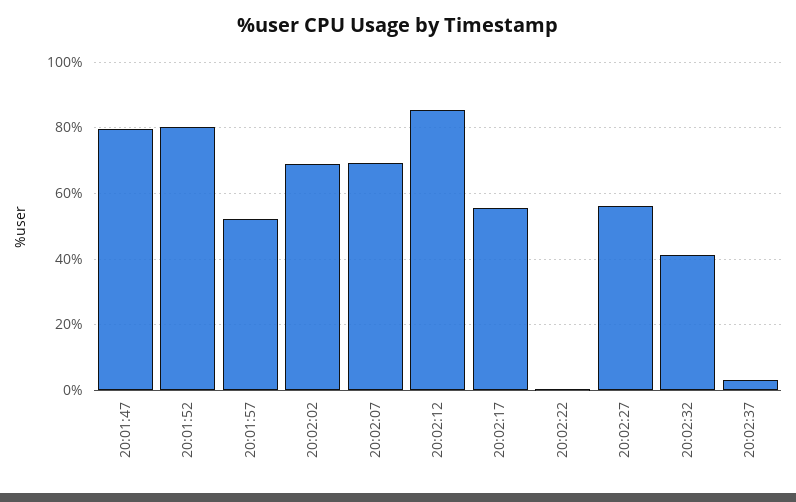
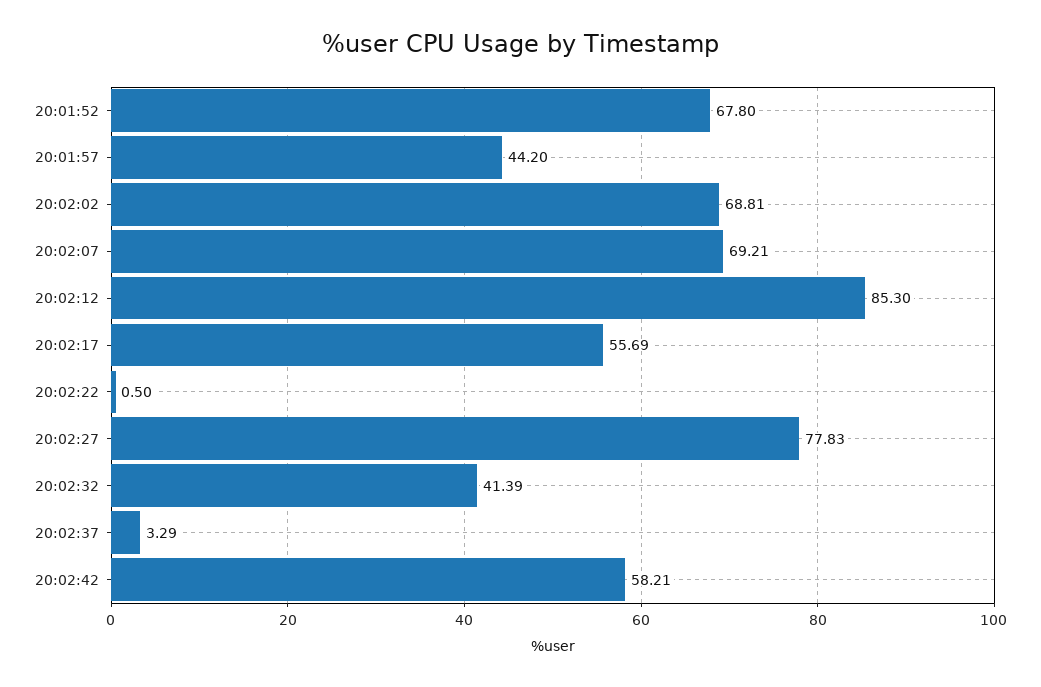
20:01:47: 80 -> none
20:01:52: 80 -> 67.8
20:01:57: 52 -> 44.2
20:02:27: 56 -> 77.83
20:02:42: none -> 58.21

